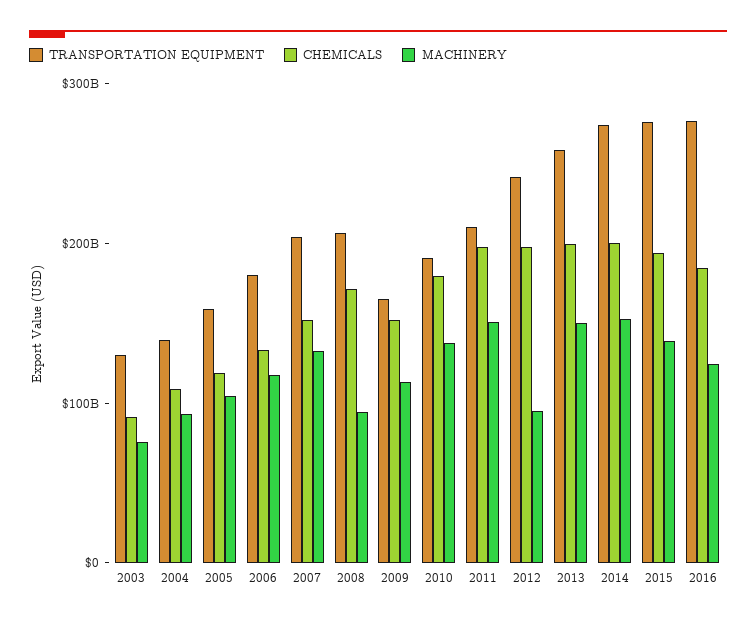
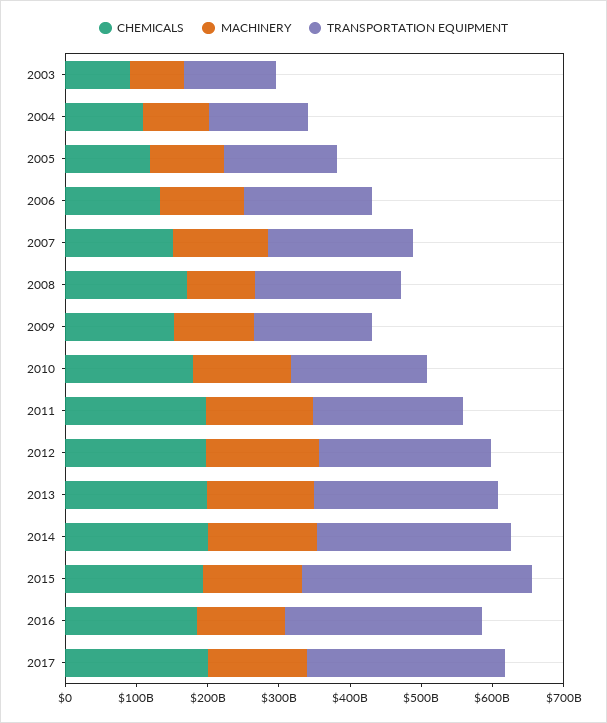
MACHINERY, 2012: 100000000000 -> 160000000000
TRANSPORTATION EQUIPMENT, 2015: 280000000000 -> 320000000000
CHEMICALS, 2017: none -> 200000000000
MACHINERY, 2017: none -> 140000000000
TRANSPORTATION EQUIPMENT, 2017: none -> 280000000000

